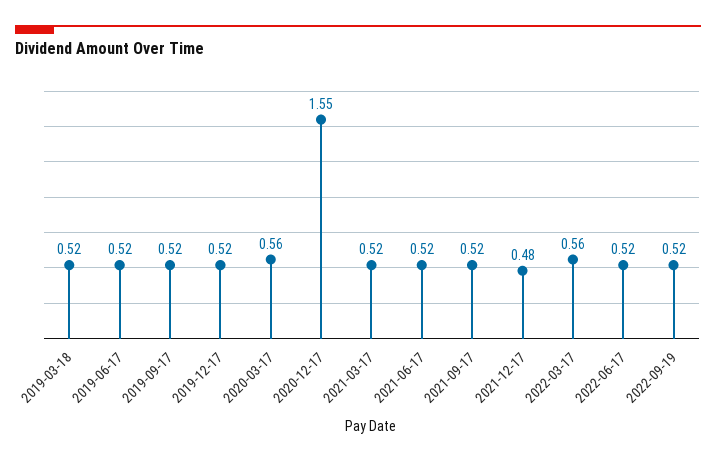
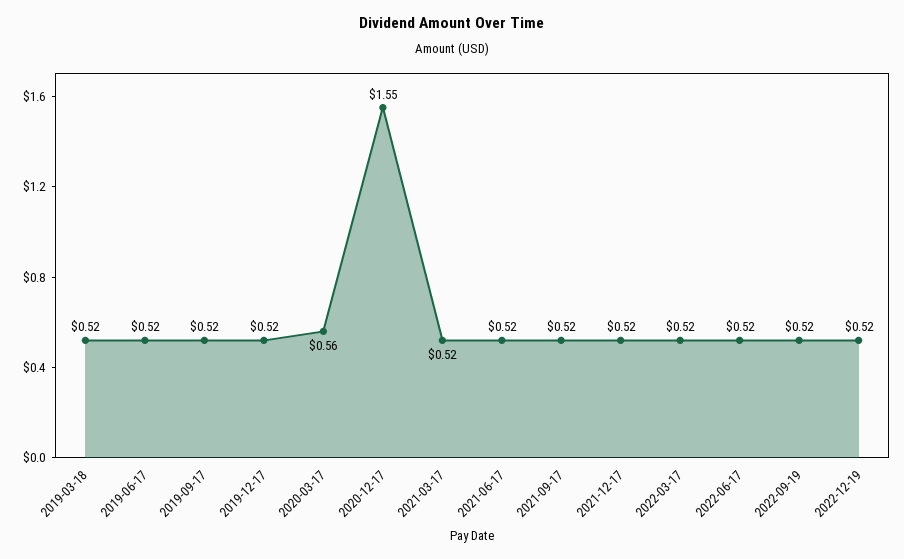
2021-12-17: 0.48 -> 0.52
2022-03-17: 0.56 -> 0.52
2022-12-19: none -> 0.52

